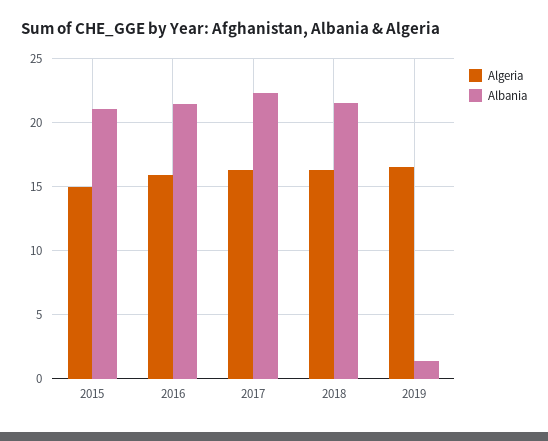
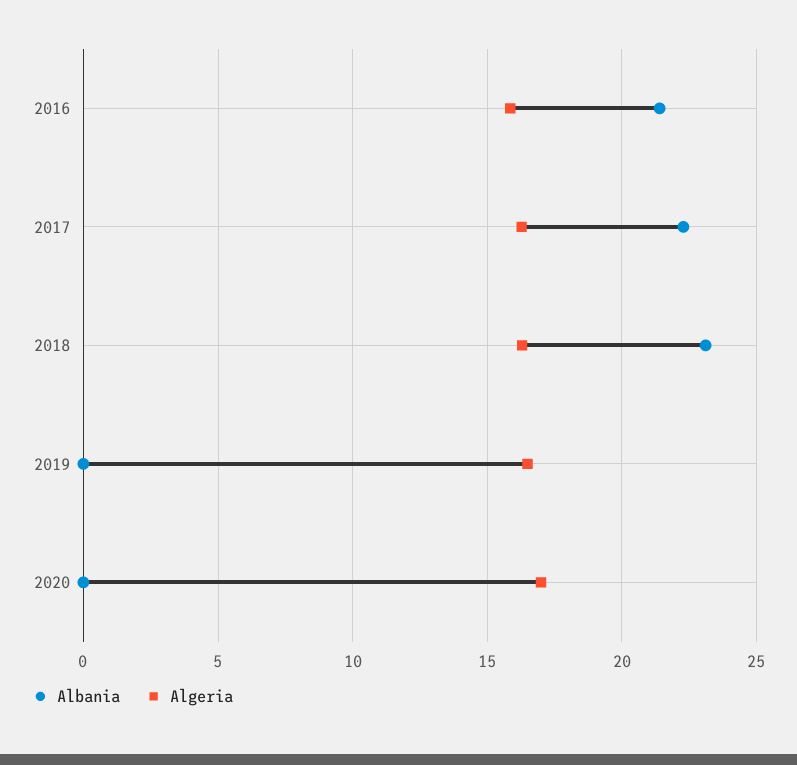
Algeria, 2015: 15 -> none
Albania, 2015: 21 -> none
Albania, 2018: 21.5 -> 23
Albania, 2019: 1.5 -> 0
Albania, 2020: none -> 0
Algeria, 2020: none -> 17

